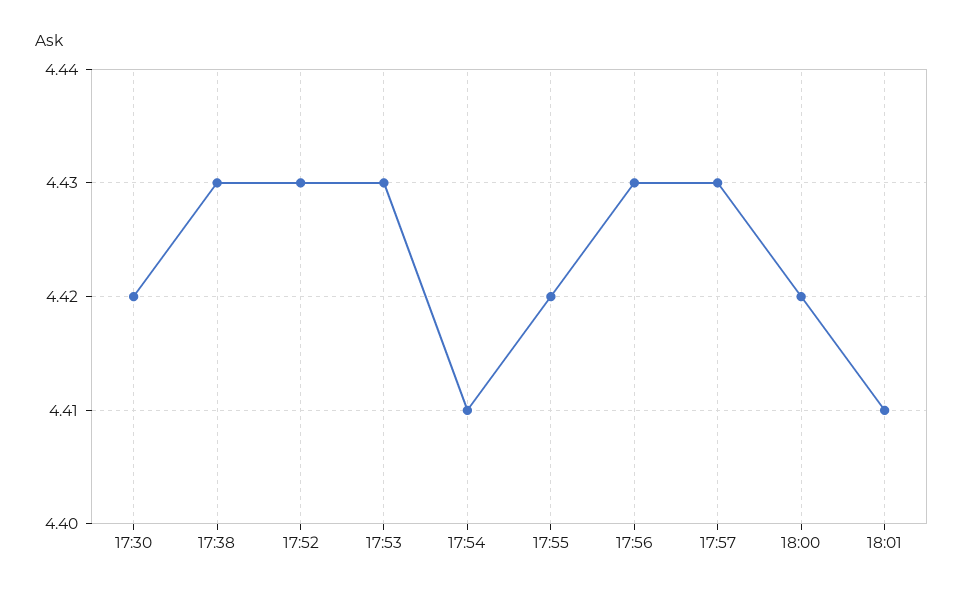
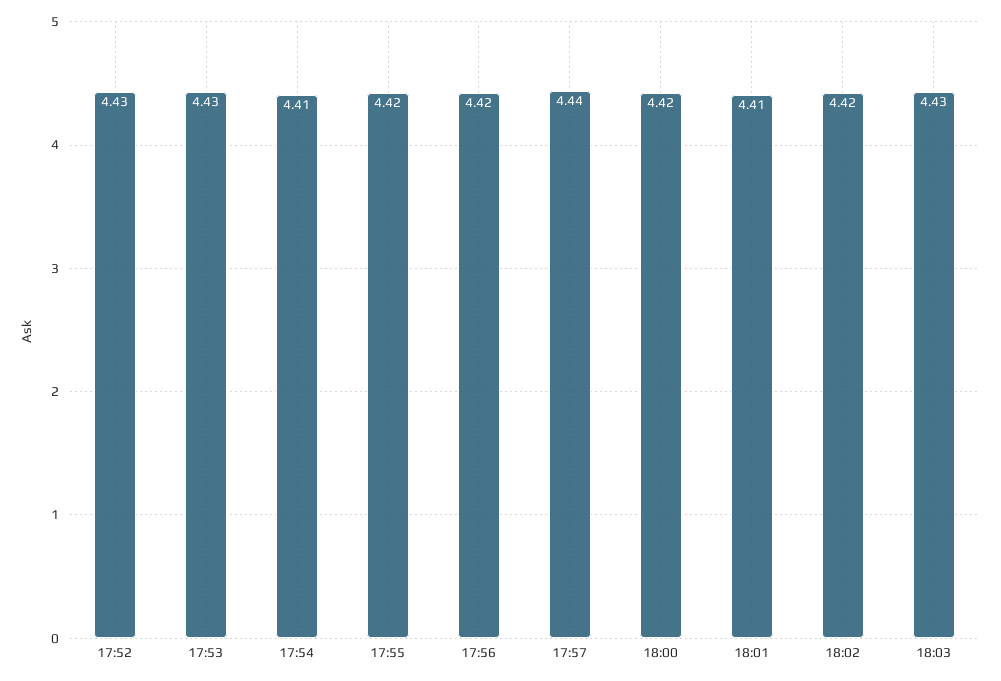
17:30: 4.42 -> none
17:38: 4.43 -> none
17:56: 4.43 -> 4.42
17:57: 4.43 -> 4.44
18:02: none -> 4.42
18:03: none -> 4.43

